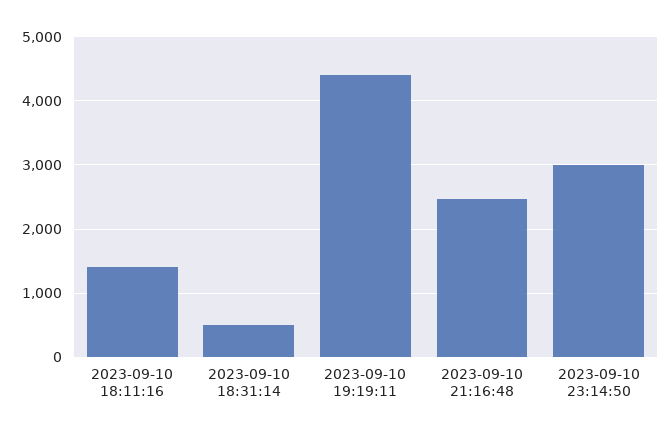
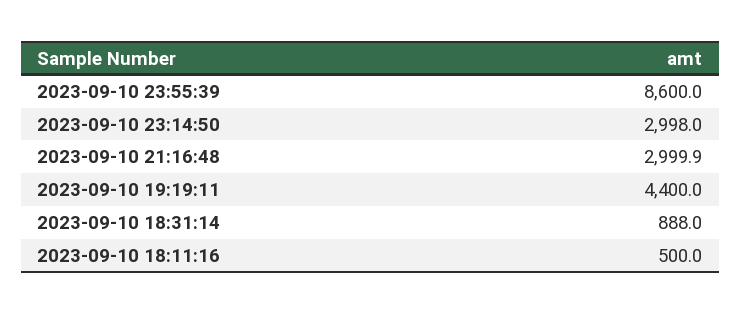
2023-09-10 18:11:16: 1400 -> 500
2023-09-10 18:31:14: 500 -> 888
2023-09-10 21:16:48: 2500 -> 2999.9
2023-09-10 23:55:39: none -> 8600

